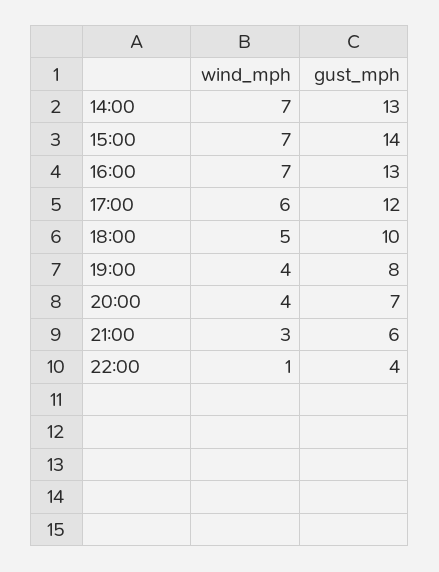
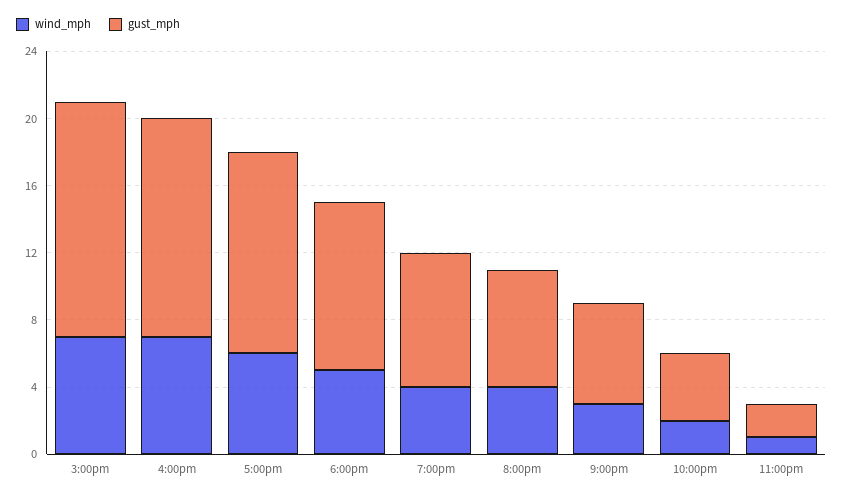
wind_mph, 14:00: 7 -> none
gust_mph, 14:00: 13 -> none
wind_mph, 22:00: 1 -> 2
wind_mph, 11:00pm: none -> 1
gust_mph, 11:00pm: none -> 2

